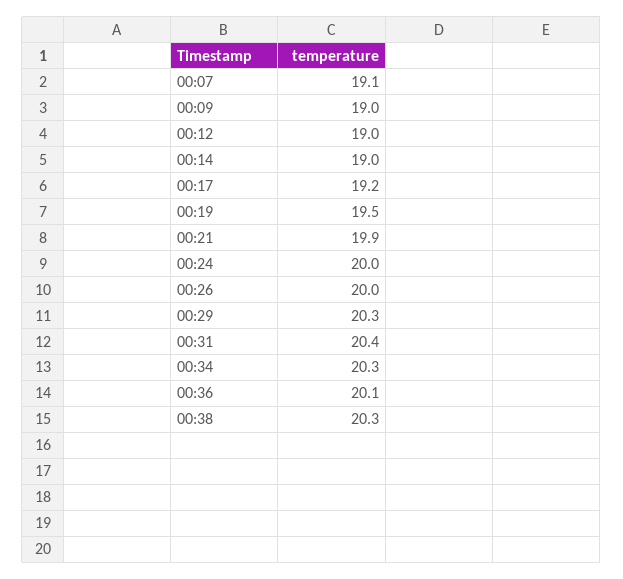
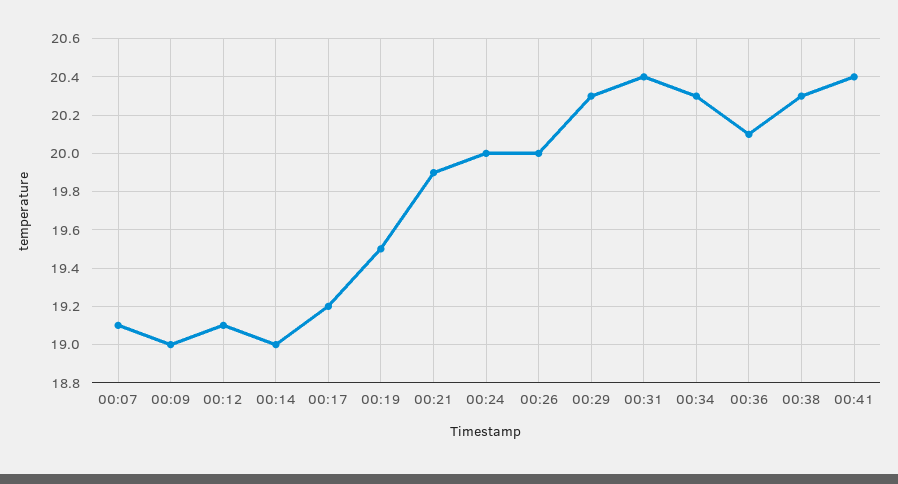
00:12: 19 -> 19.1
00:41: none -> 20.4

